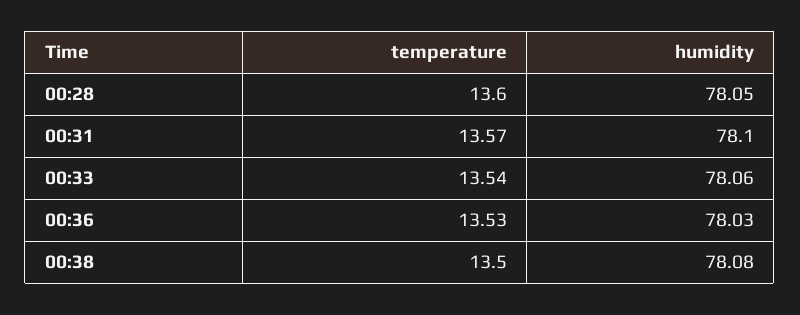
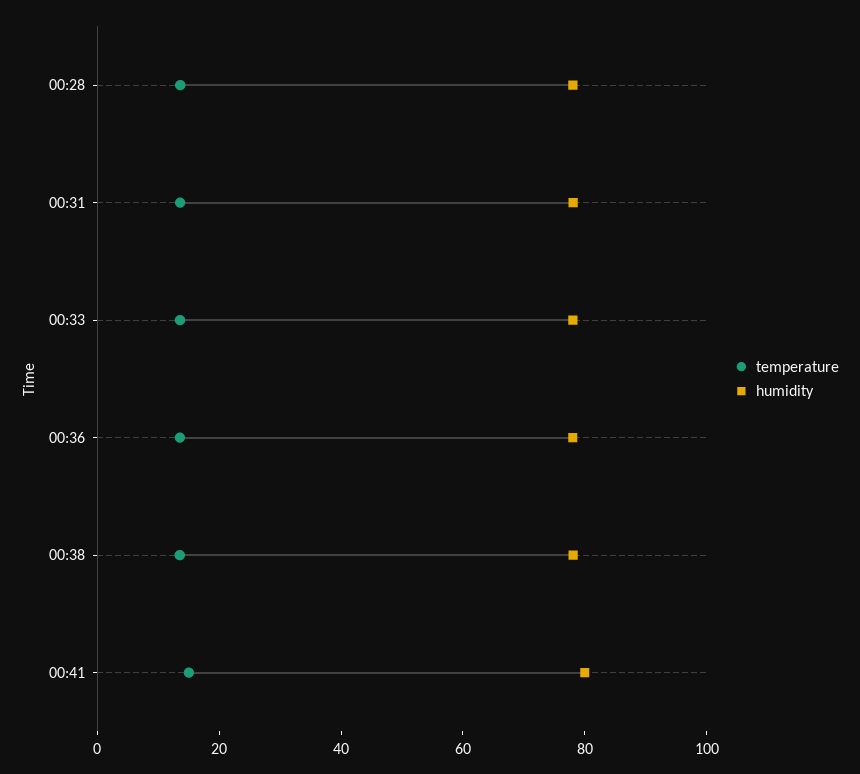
temperature, 00:41: none -> 15
humidity, 00:41: none -> 80

